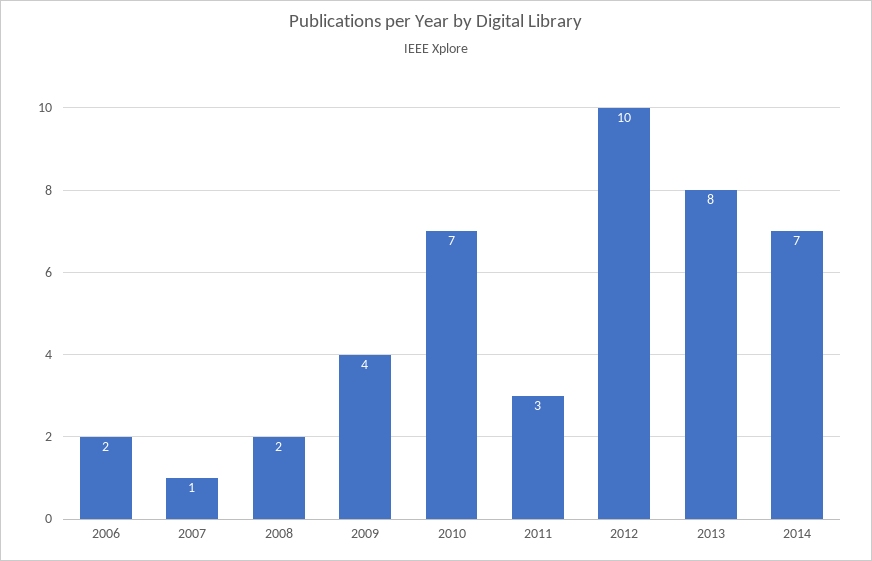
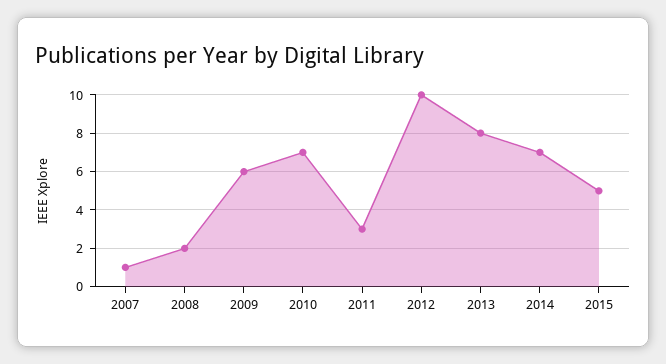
2006: 2 -> none
2009: 4 -> 6
2015: none -> 5

